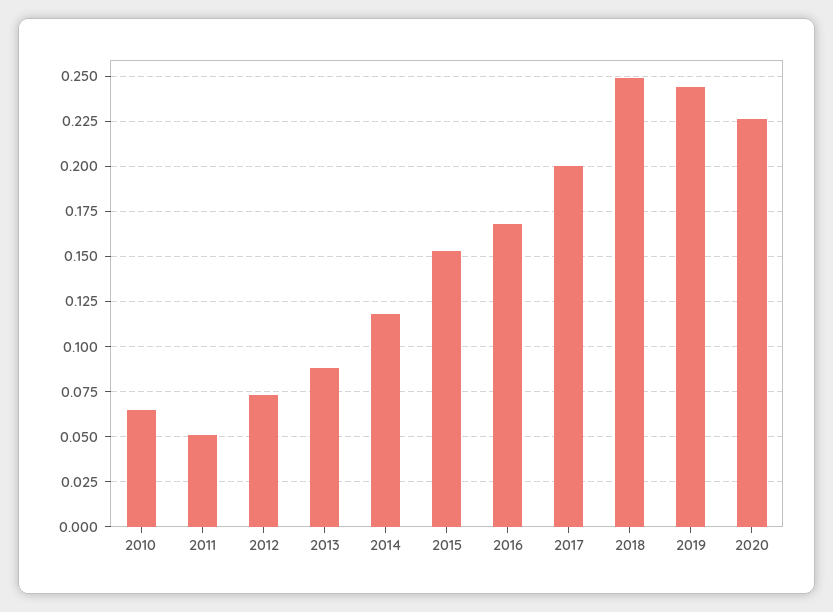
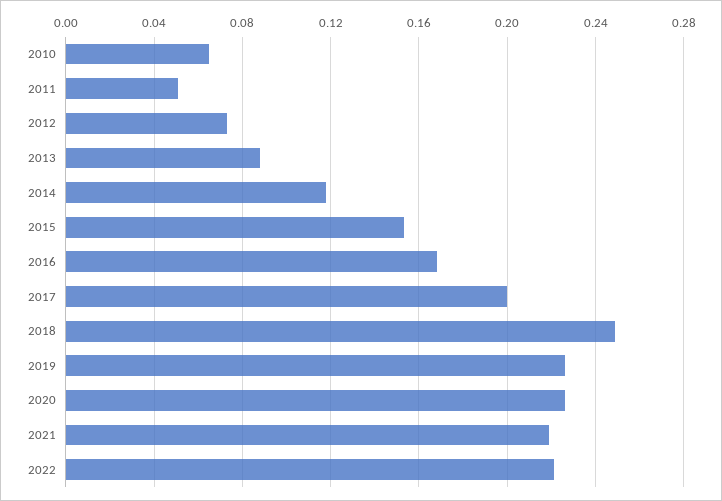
2019: 0.245 -> 0.225
2021: none -> 0.22
2022: none -> 0.22

